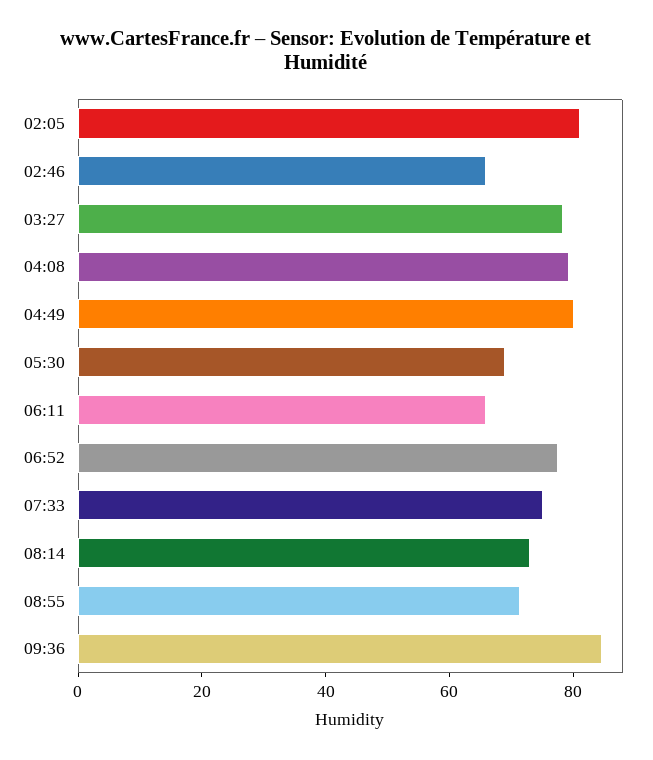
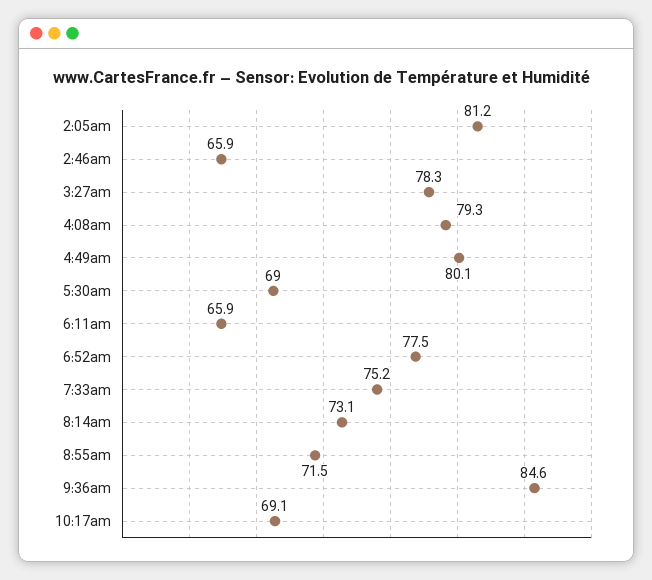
10:17am: none -> 69.1

